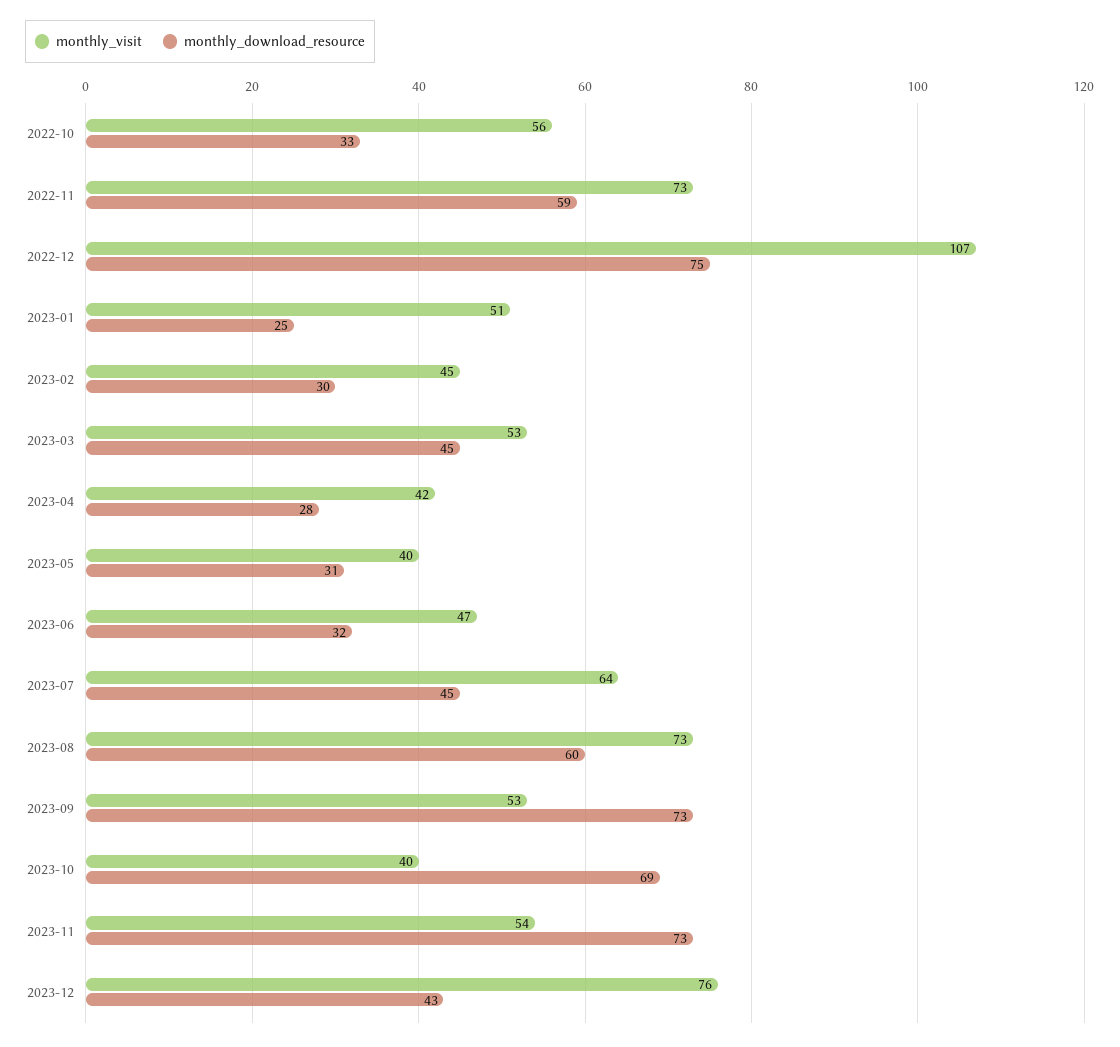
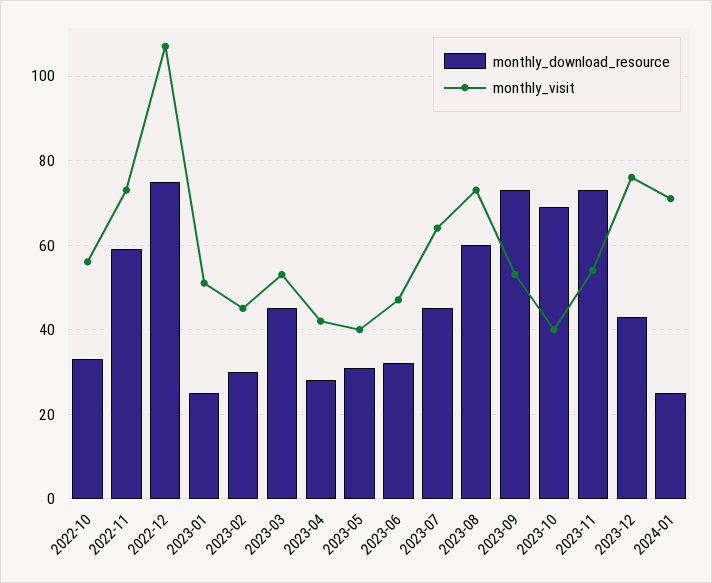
monthly_download_resource, 2024-01: none -> 25
monthly_visit, 2024-01: none -> 70

